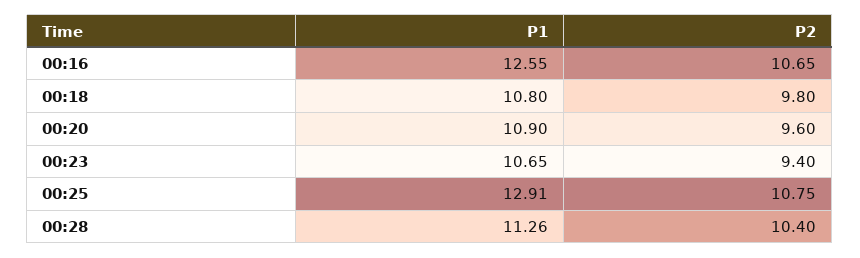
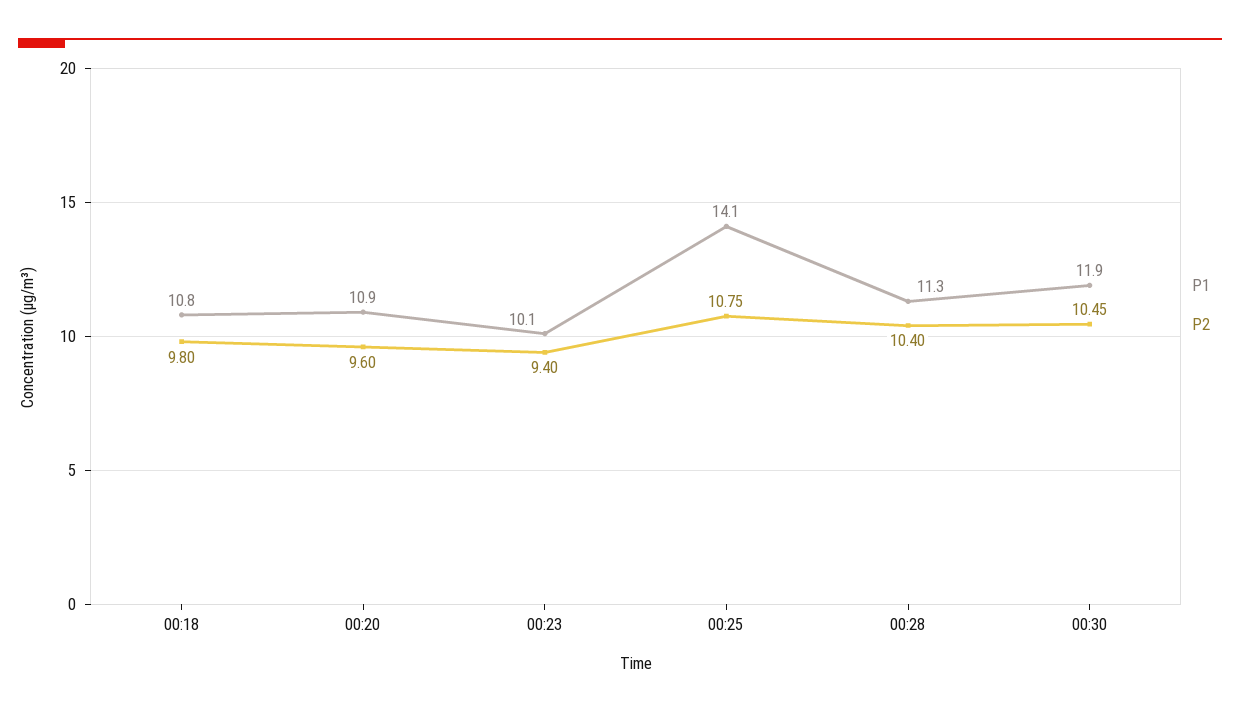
P1, 00:16: 12.55 -> none
P2, 00:16: 10.65 -> none
P1, 00:23: 10.65 -> 10.1
P1, 00:25: 12.91 -> 14.1
P1, 00:30: none -> 11.9
P2, 00:30: none -> 10.45

